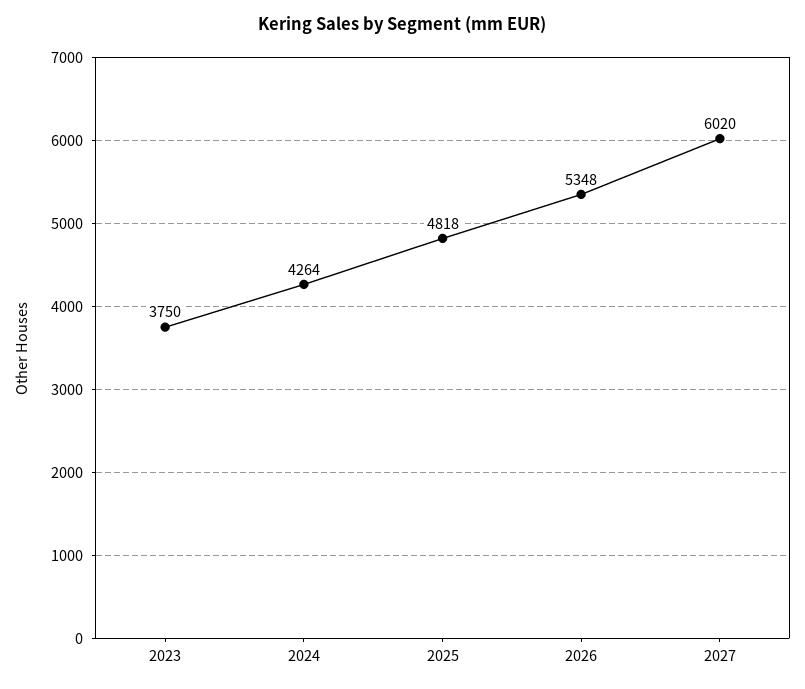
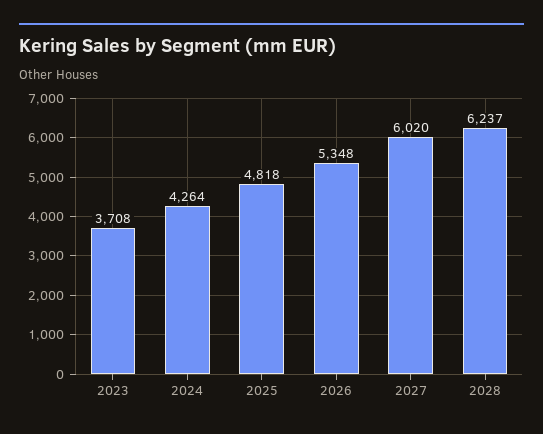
2023: 3750 -> 3708
2028: none -> 6237

